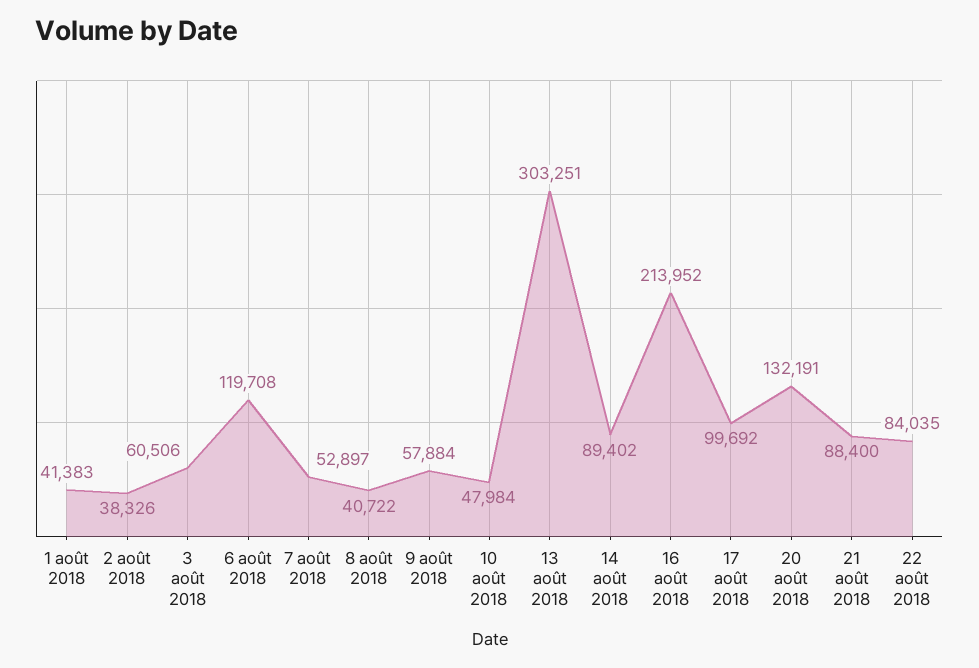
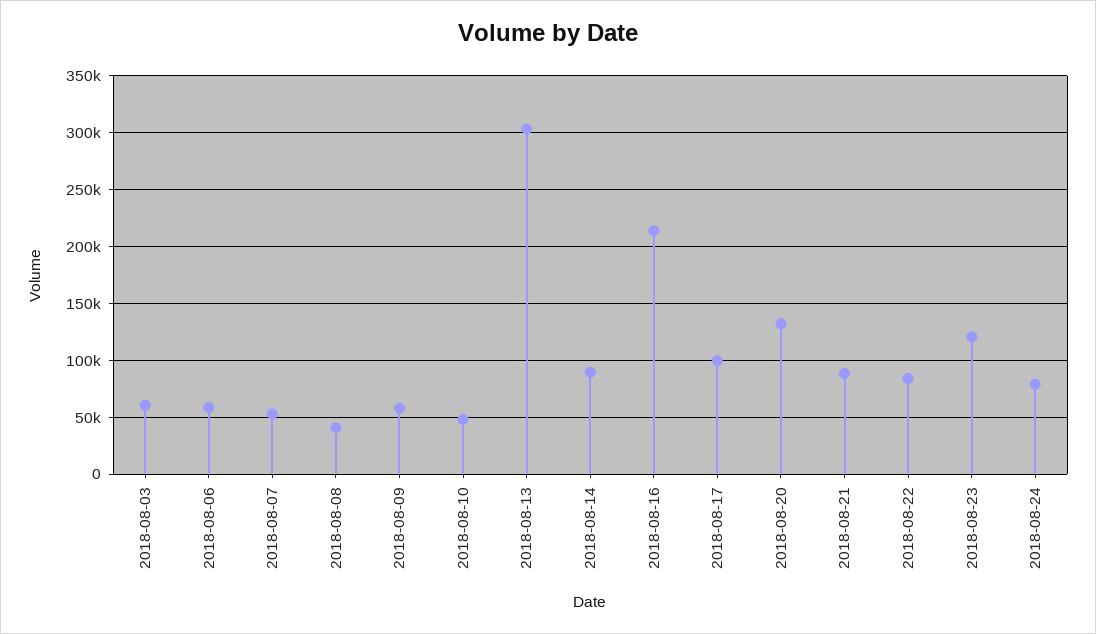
1 août 2018: 41383 -> none
2 août 2018: 38326 -> none
6 août 2018: 119708 -> 60000
2018-08-23: none -> 120000
2018-08-24: none -> 80000

